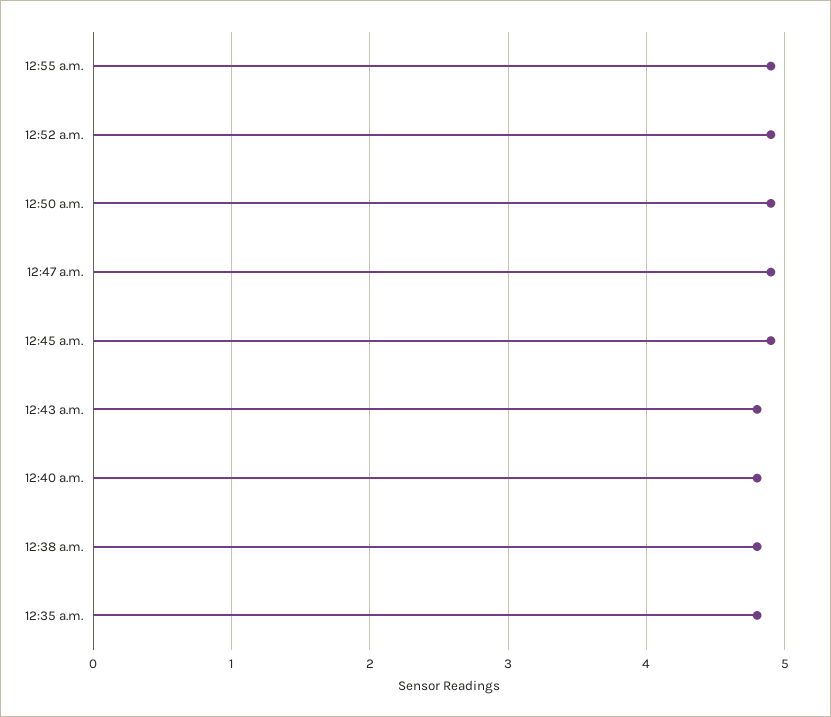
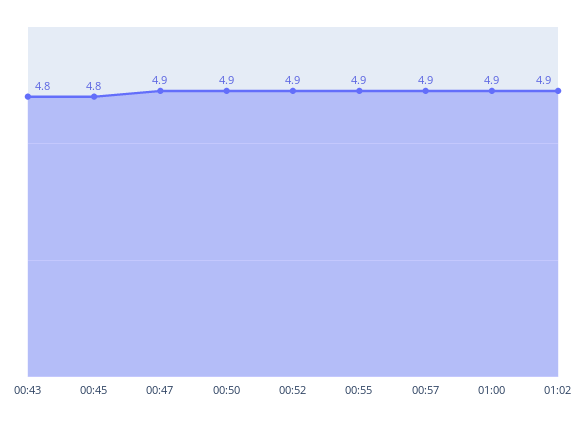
12:45 a.m.: 4.9 -> 4.8
12:40 a.m.: 4.8 -> none
12:38 a.m.: 4.8 -> none
12:35 a.m.: 4.8 -> none
00:57: none -> 4.9
01:00: none -> 4.9
01:02: none -> 4.9

